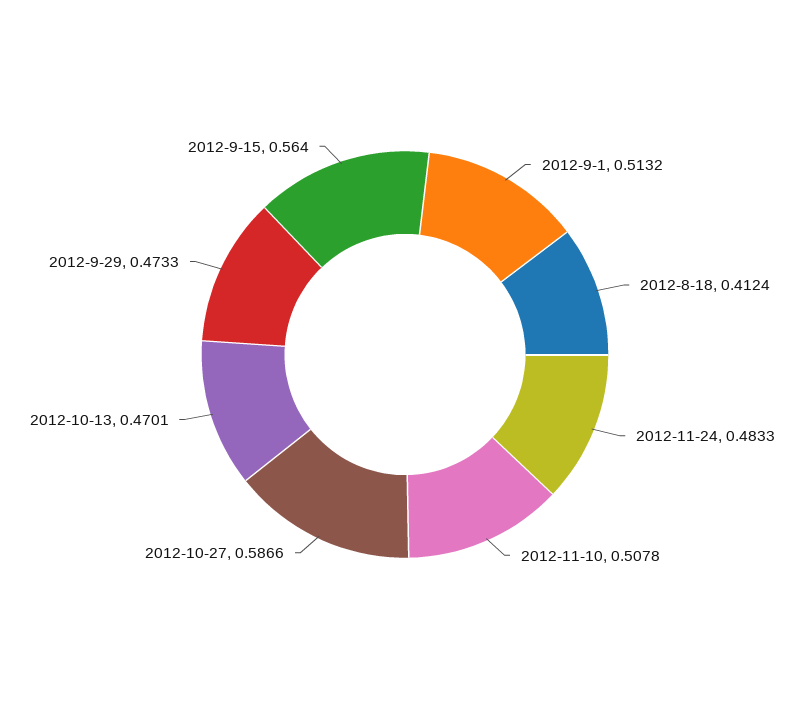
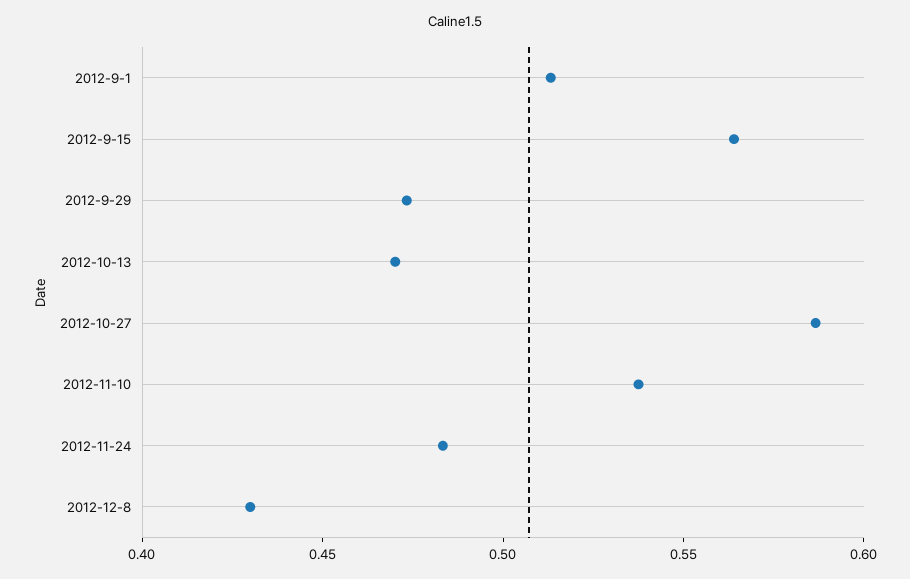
2012-8-18: 0.4124 -> none
2012-11-10: 0.5078 -> 0.54
2012-12-8: none -> 0.43

